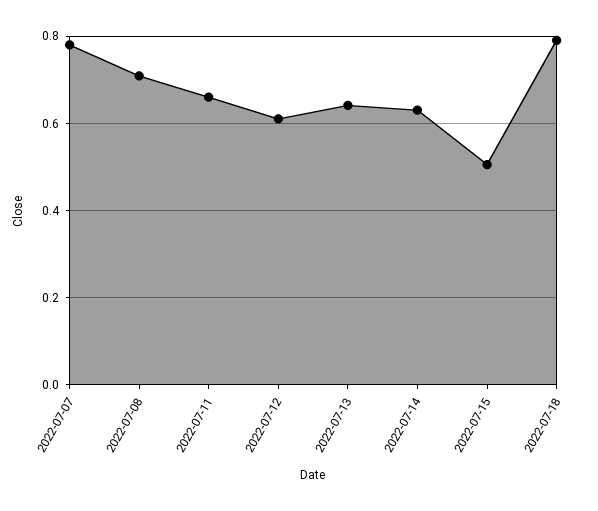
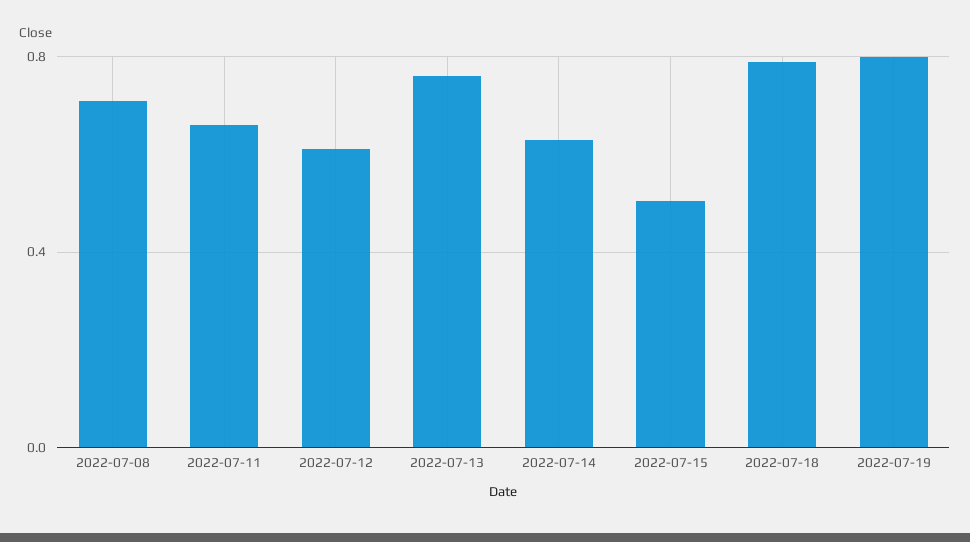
2022-07-07: 0.78 -> none
2022-07-13: 0.64 -> 0.75
2022-07-19: none -> 0.8

